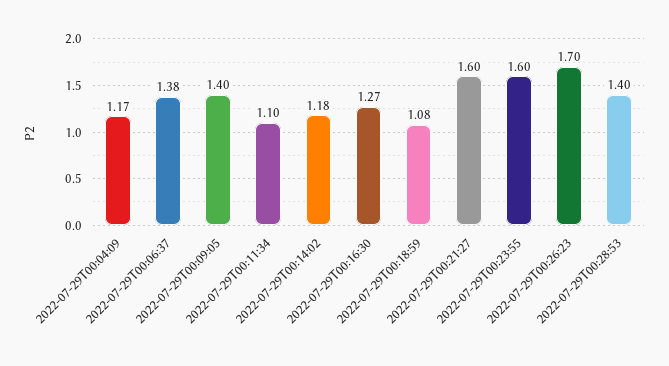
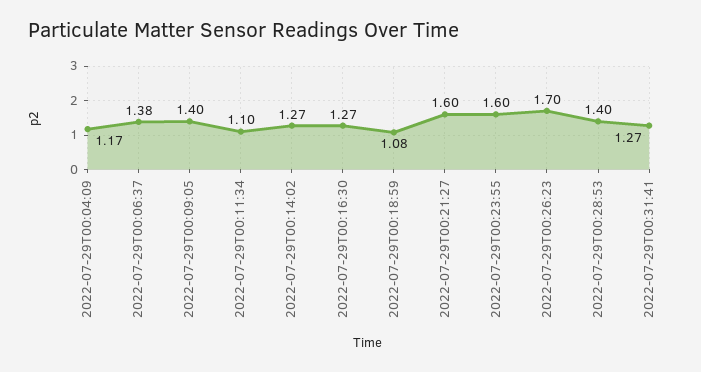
2022-07-29T00:14:02: 1.18 -> 1.27
2022-07-29T00:31:41: none -> 1.27

